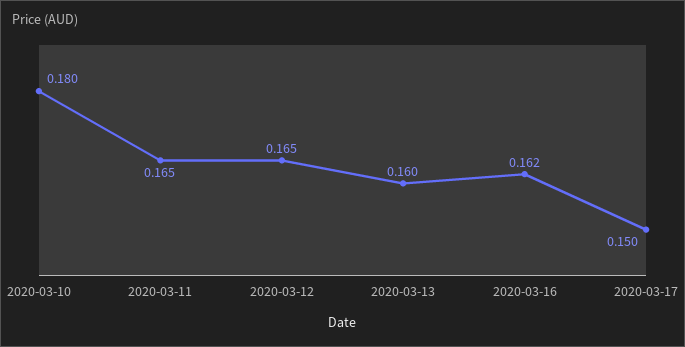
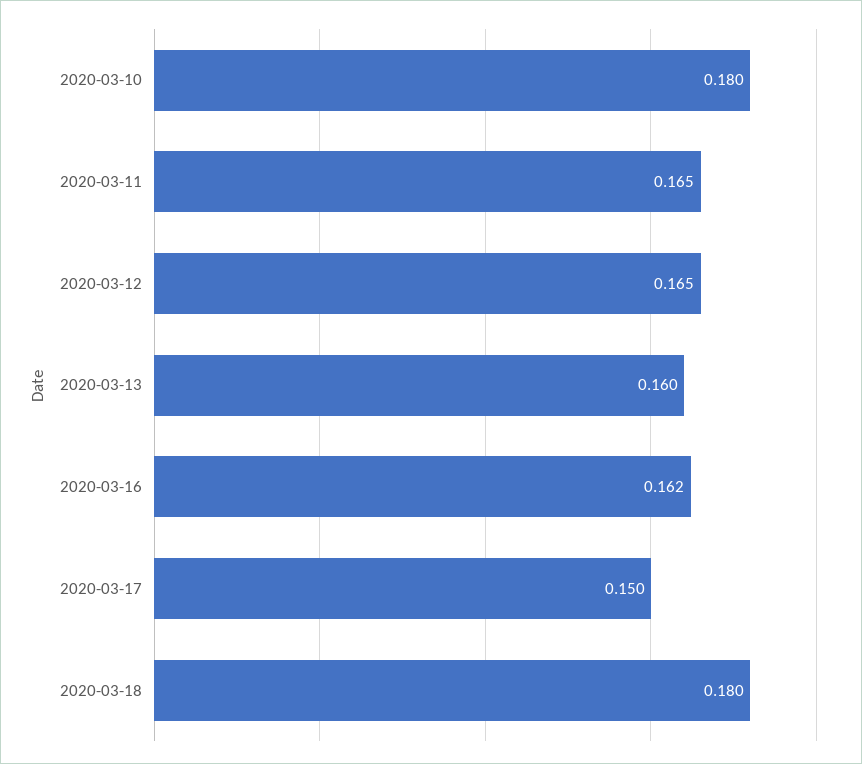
2020-03-18: none -> 0.18

